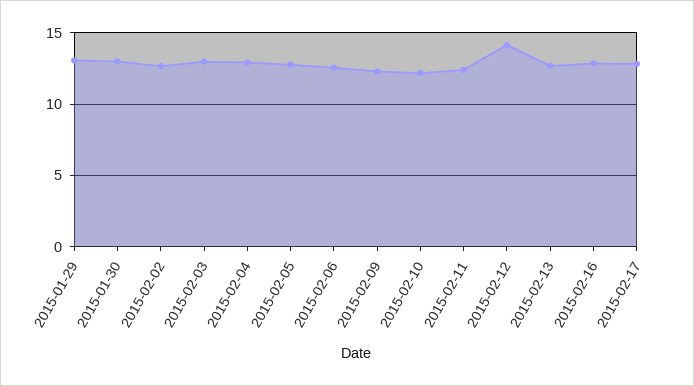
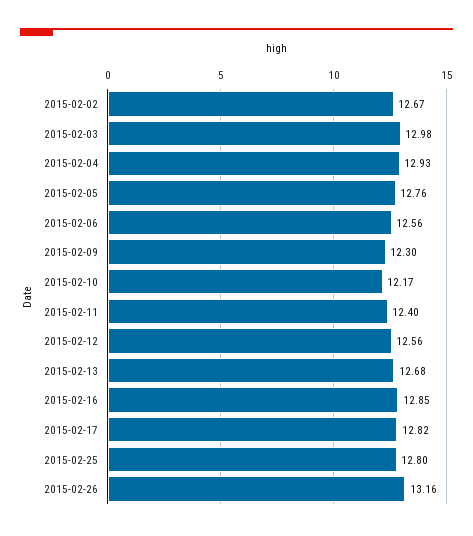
2015-01-29: 13 -> none
2015-01-30: 13 -> none
2015-02-12: 14 -> 12.56
2015-02-25: none -> 12.8
2015-02-26: none -> 13.16

